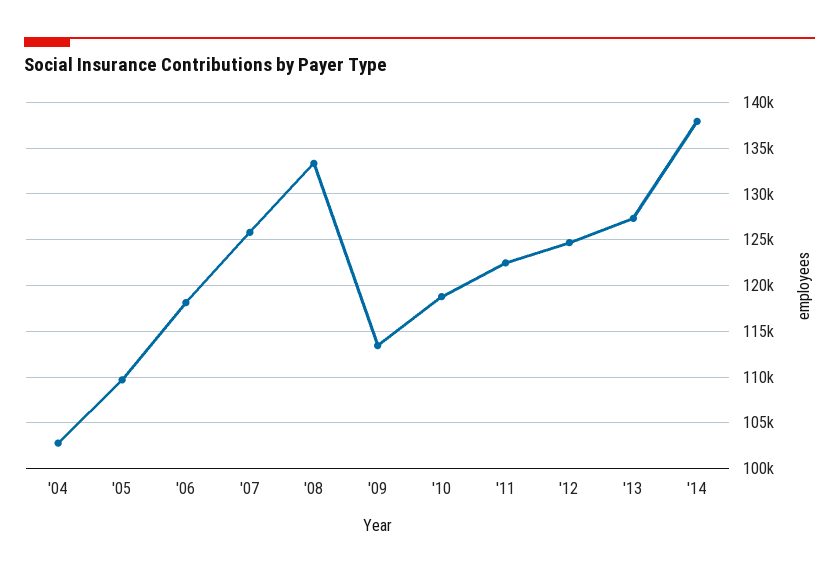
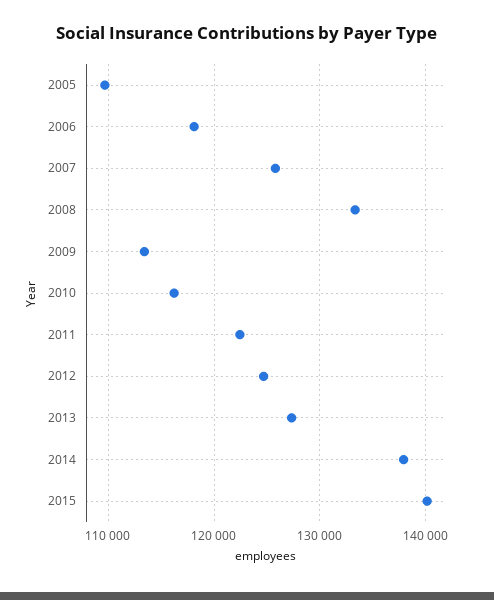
'04: 103000 -> none
'10: 119000 -> 116000
2015: none -> 140000

